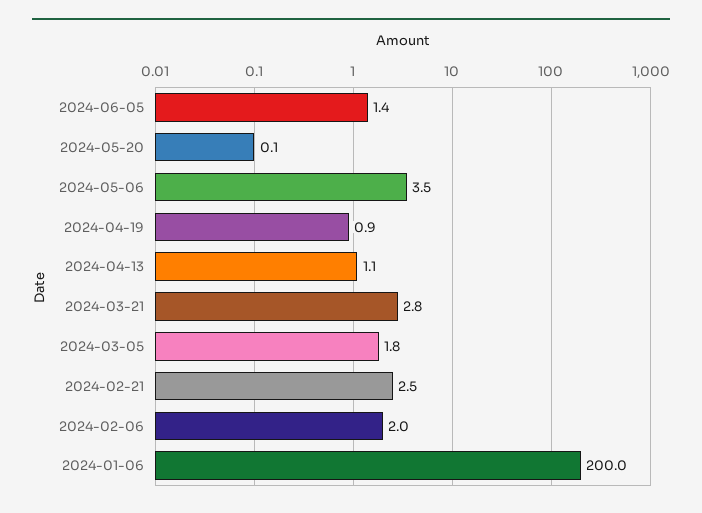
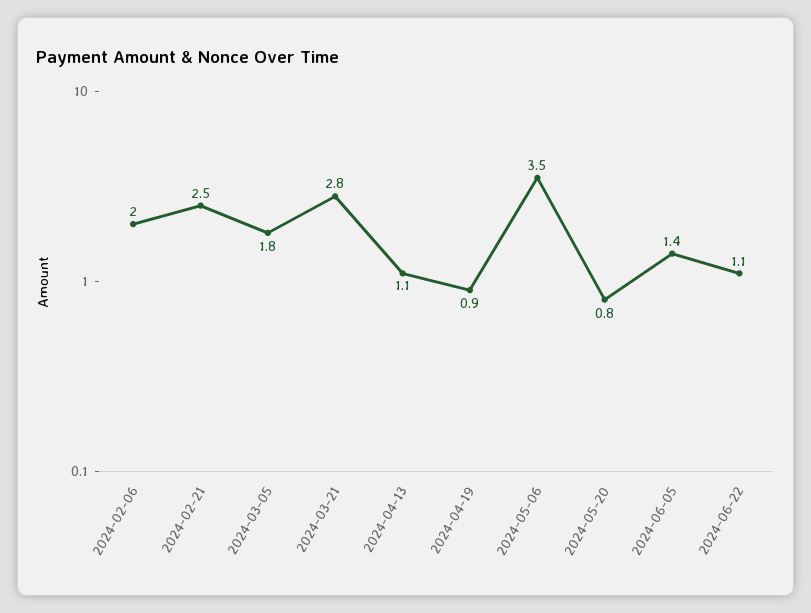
2024-05-20: 0.1 -> 0.8
2024-01-06: 200 -> none
2024-06-22: none -> 1.1

